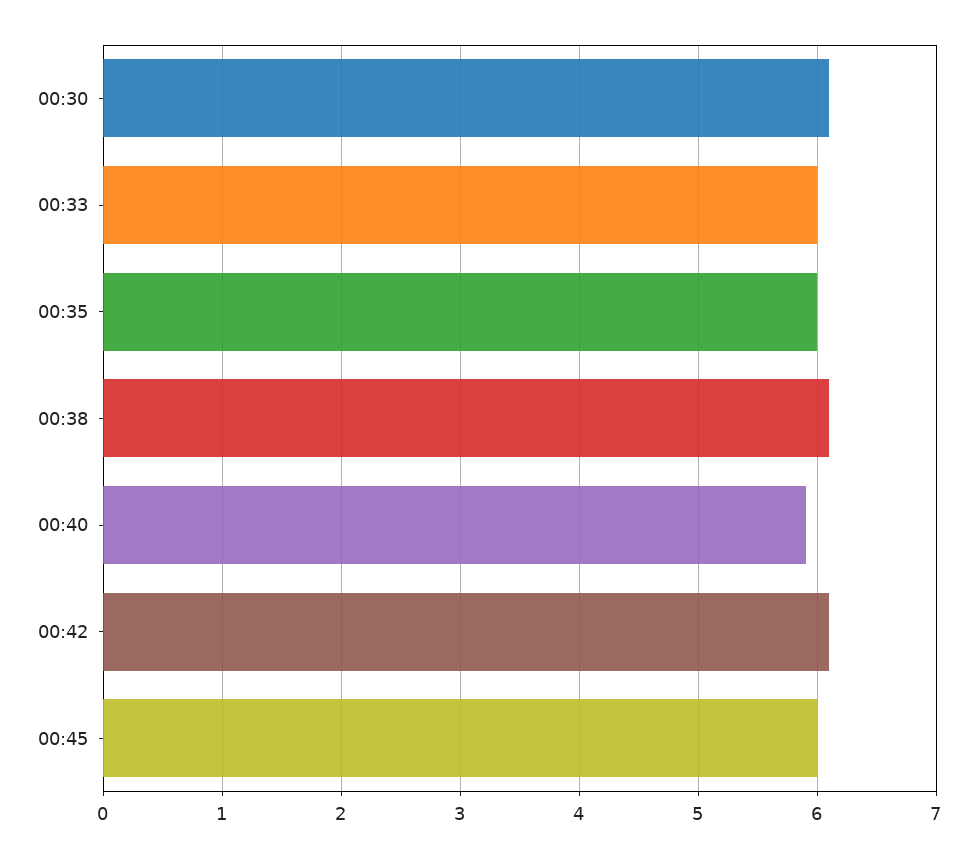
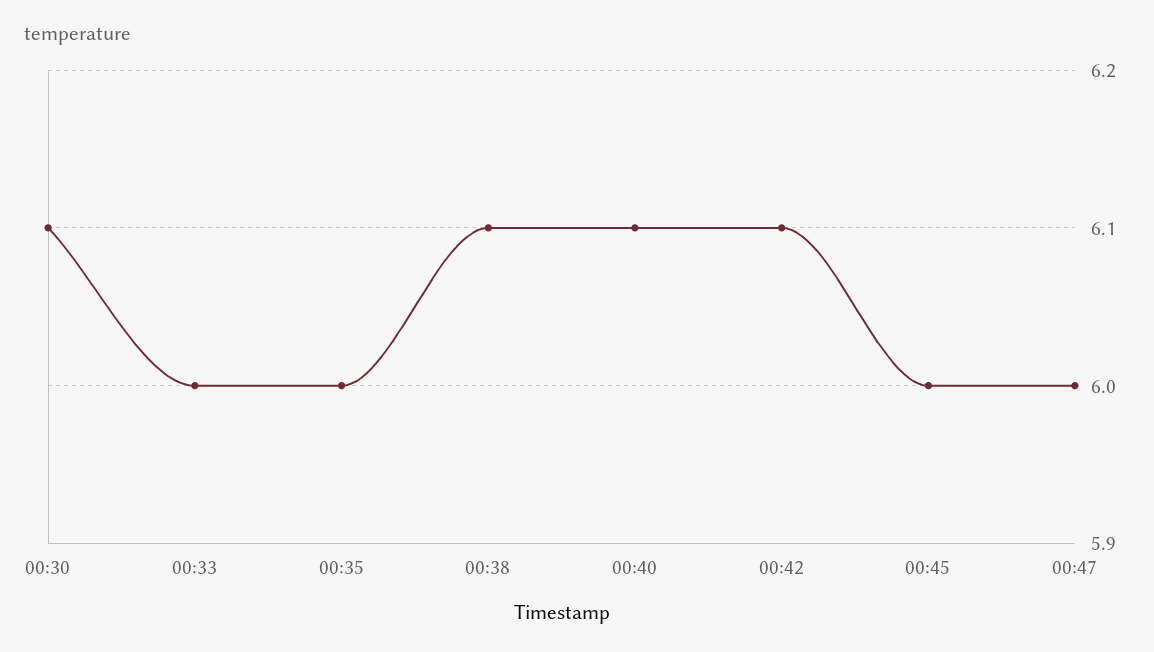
00:40: 5.9 -> 6.1
00:47: none -> 6

